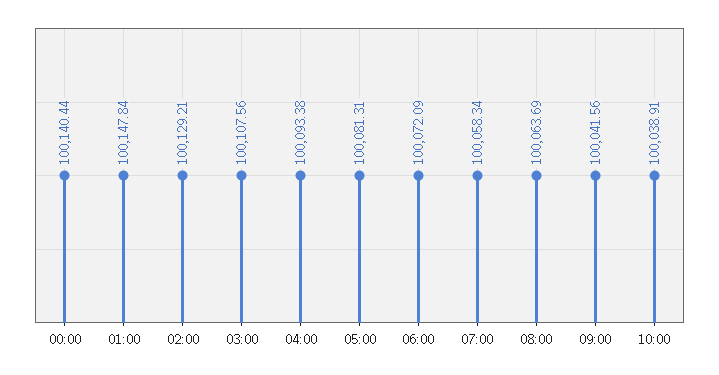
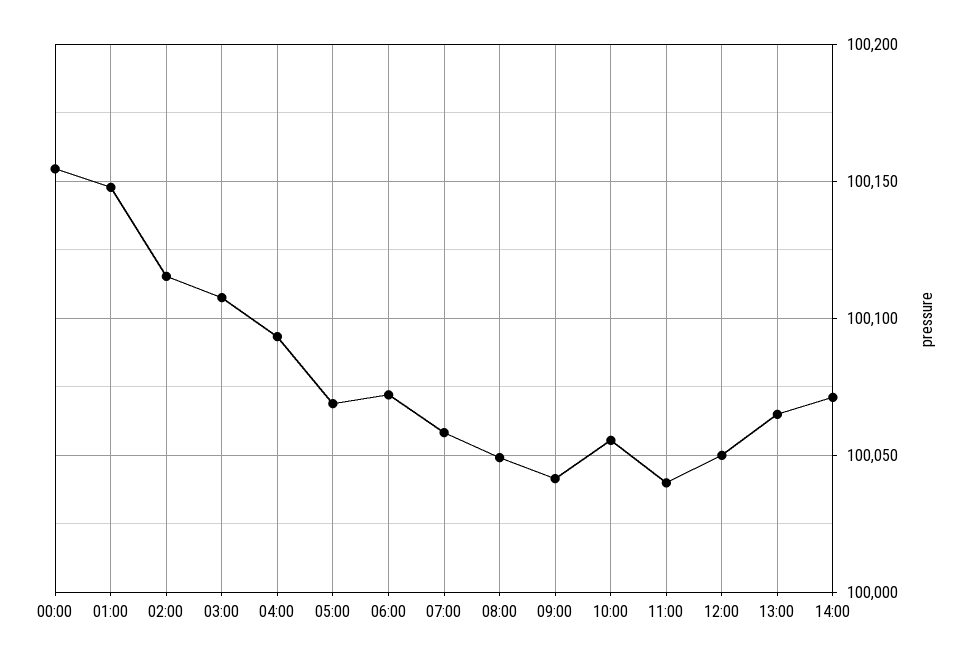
00:00: 100140.44 -> 100155
02:00: 100129.21 -> 100115
05:00: 100081.31 -> 100070
08:00: 100063.69 -> 100050
10:00: 100038.91 -> 100055
11:00: none -> 100040
12:00: none -> 100050
13:00: none -> 100065
14:00: none -> 100070

